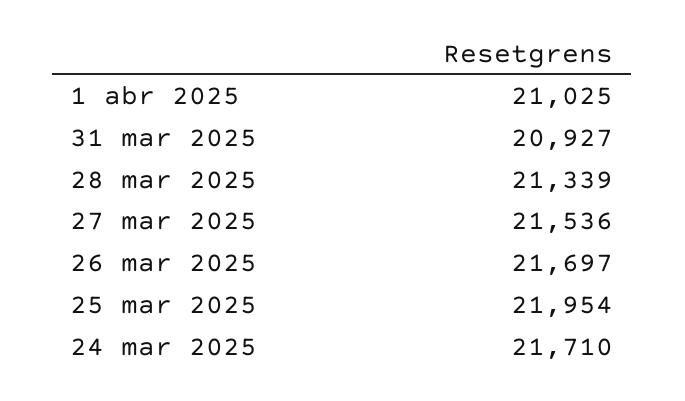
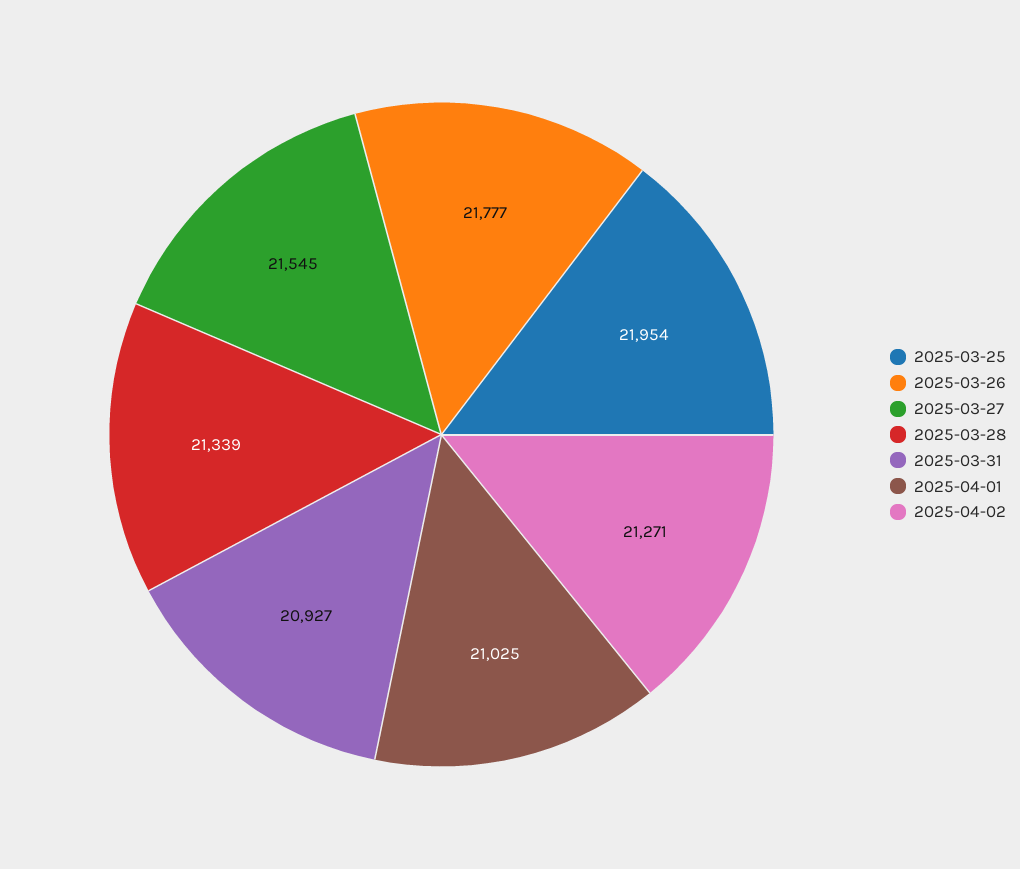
27 mar 2025: 21536 -> 21545
26 mar 2025: 21697 -> 21777
24 mar 2025: 21710 -> none
2025-04-02: none -> 21271

